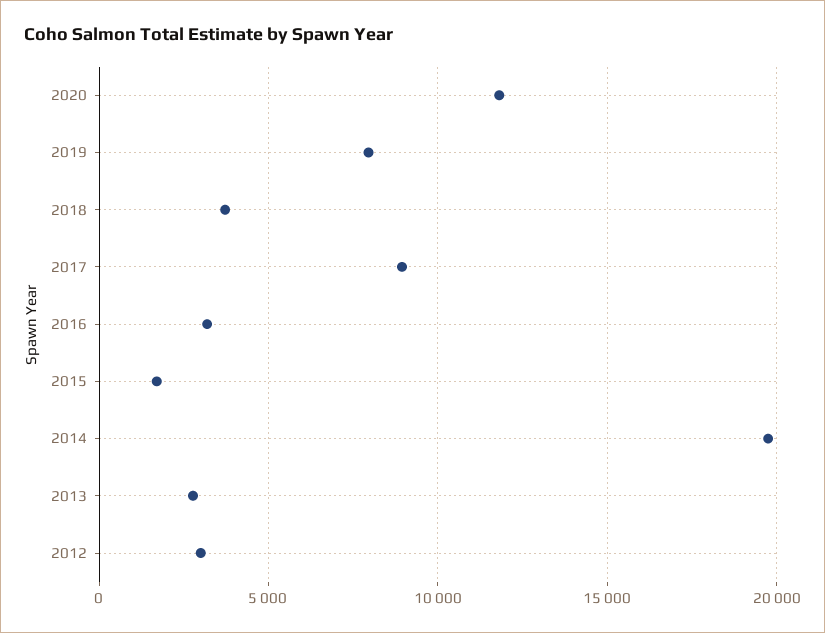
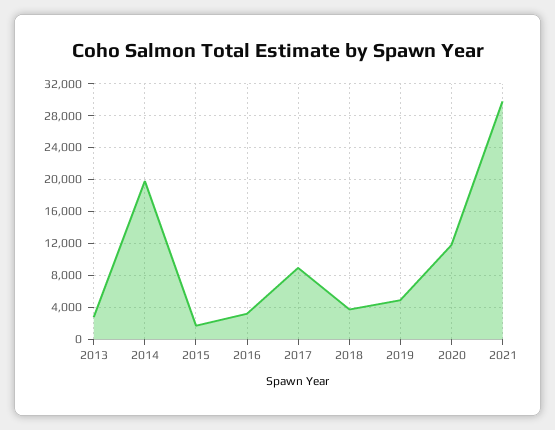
2019: 8000 -> 5000
2012: 3000 -> none
2021: none -> 30000

